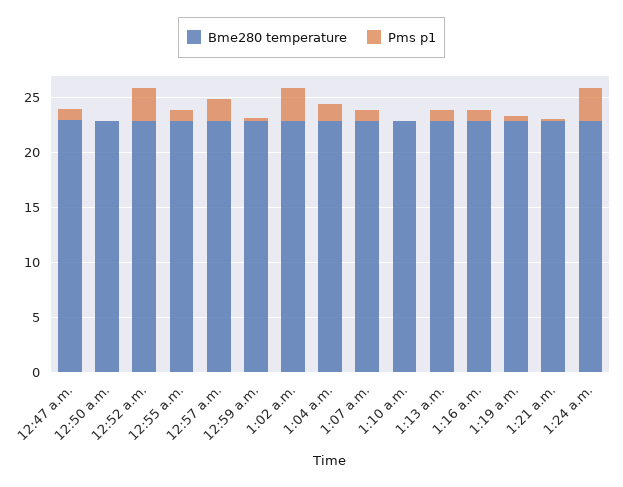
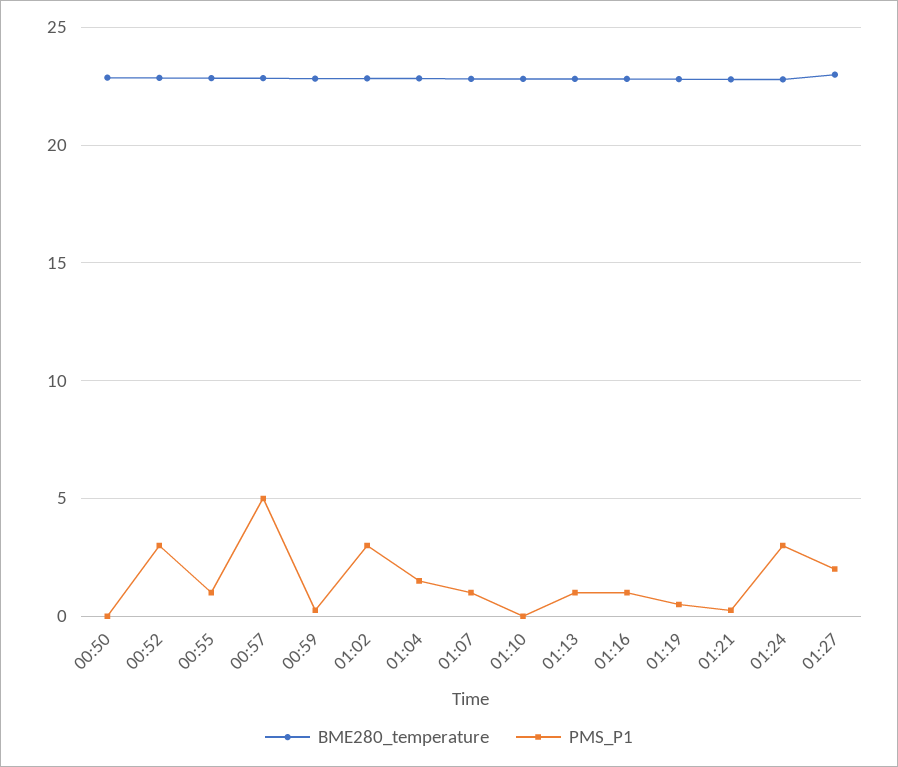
Bme280 temperature, 12:47 a.m.: 23 -> none
Pms p1, 12:47 a.m.: 1 -> none
Pms p1, 12:57 a.m.: 2 -> 5
Bme280 temperature, 01:27: none -> 23
Pms p1, 01:27: none -> 2

